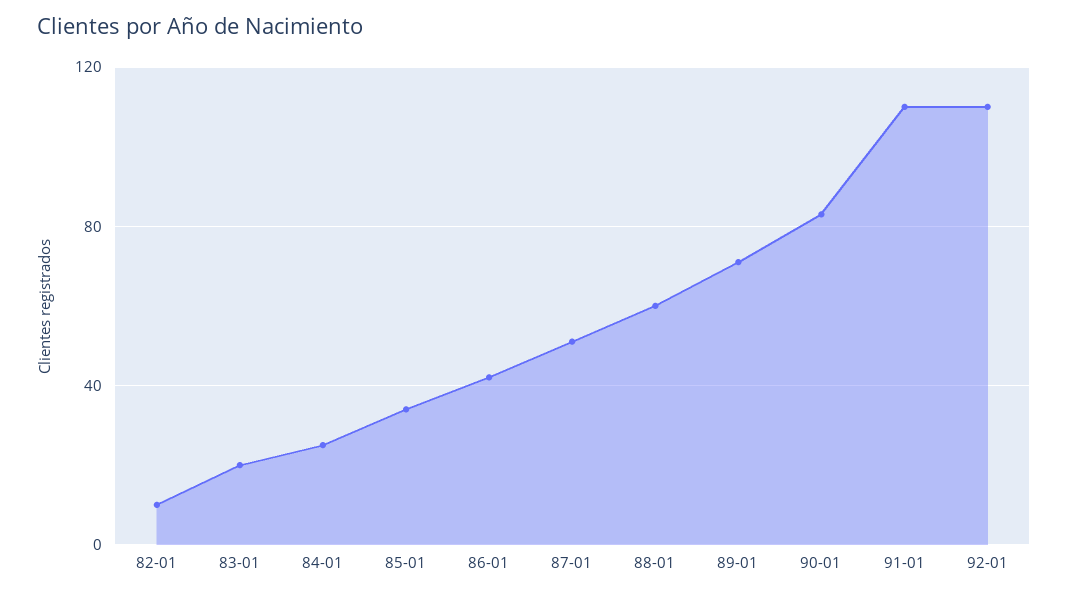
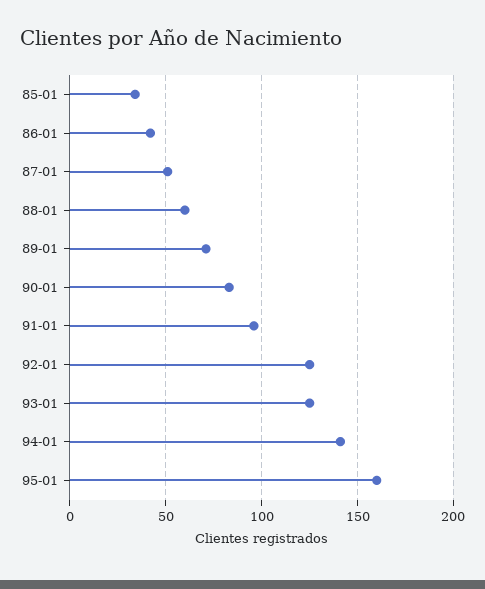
82-01: 10 -> none
83-01: 20 -> none
84-01: 25 -> none
91-01: 110 -> 95
92-01: 110 -> 125
93-01: none -> 125
94-01: none -> 140
95-01: none -> 160

